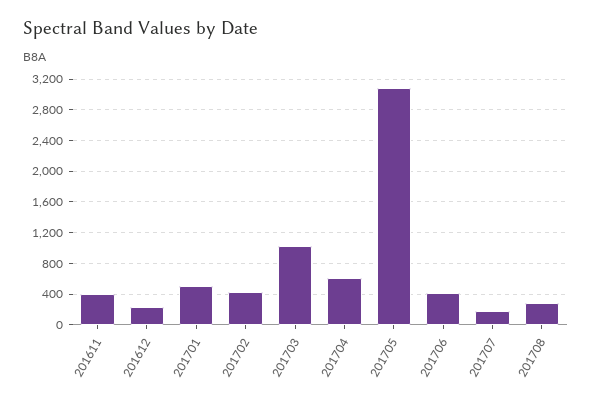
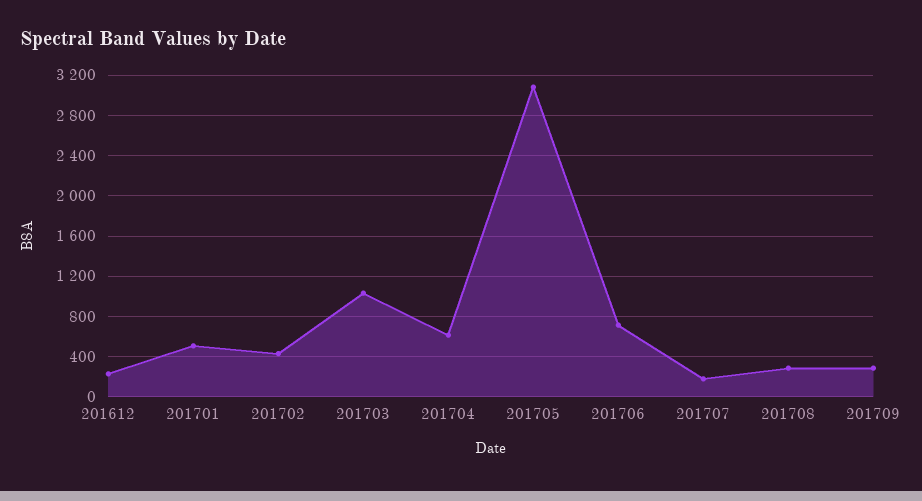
201611: 400 -> none
201706: 400 -> 700
201709: none -> 300

